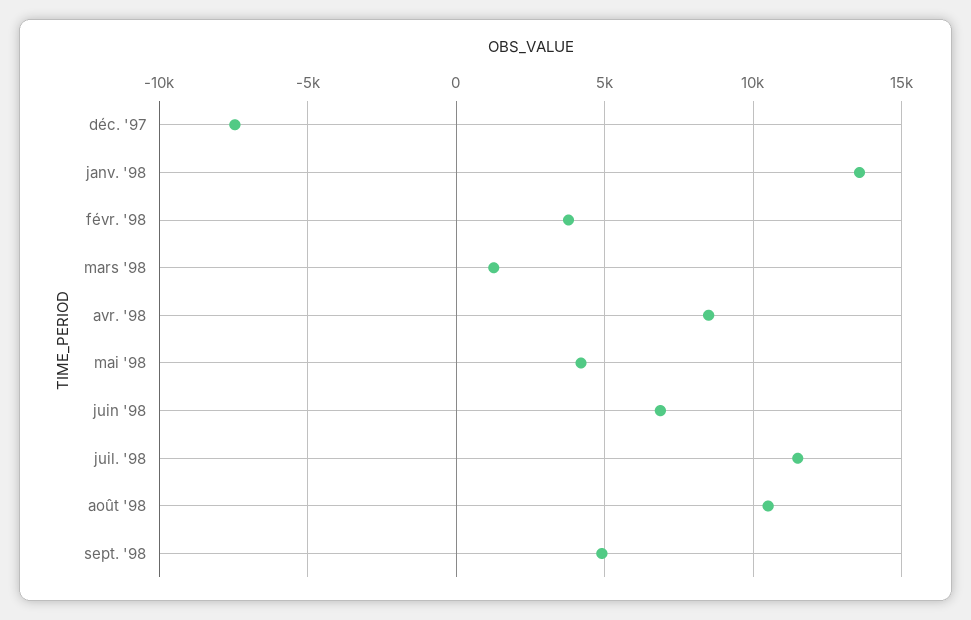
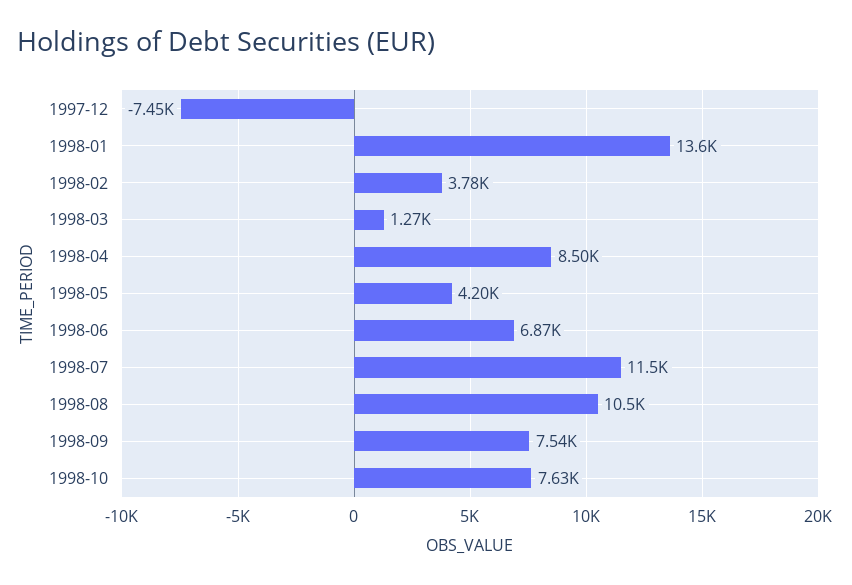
sept. '98: 5000 -> 7540
1998-10: none -> 7630

